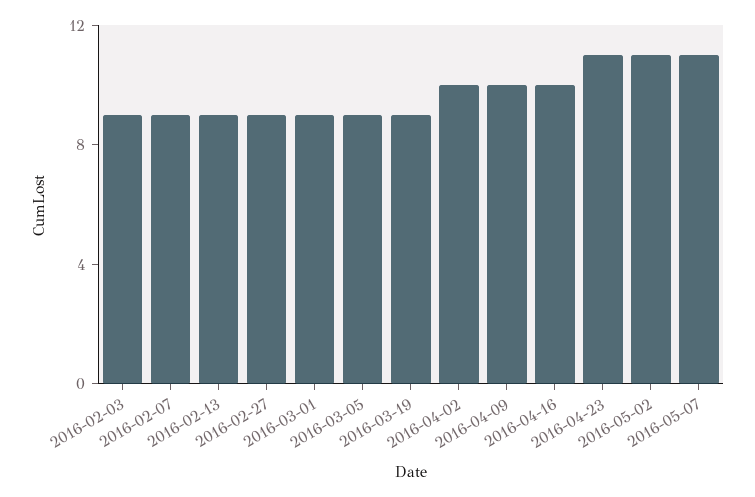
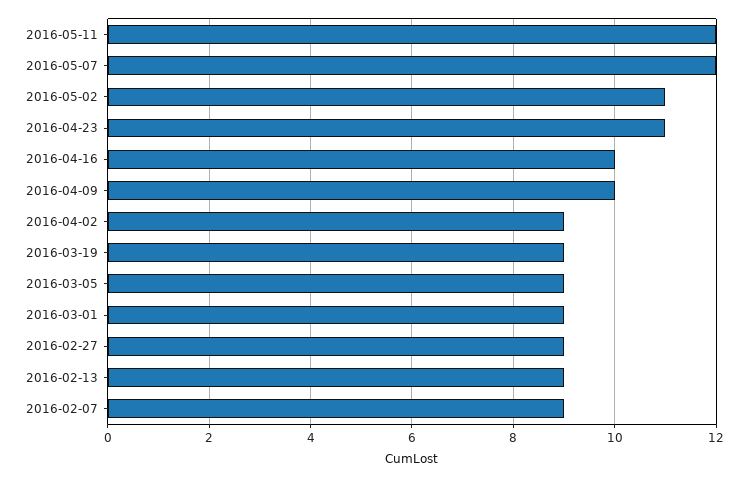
2016-02-03: 9 -> none
2016-04-02: 10 -> 9
2016-05-07: 11 -> 12
2016-05-11: none -> 12

